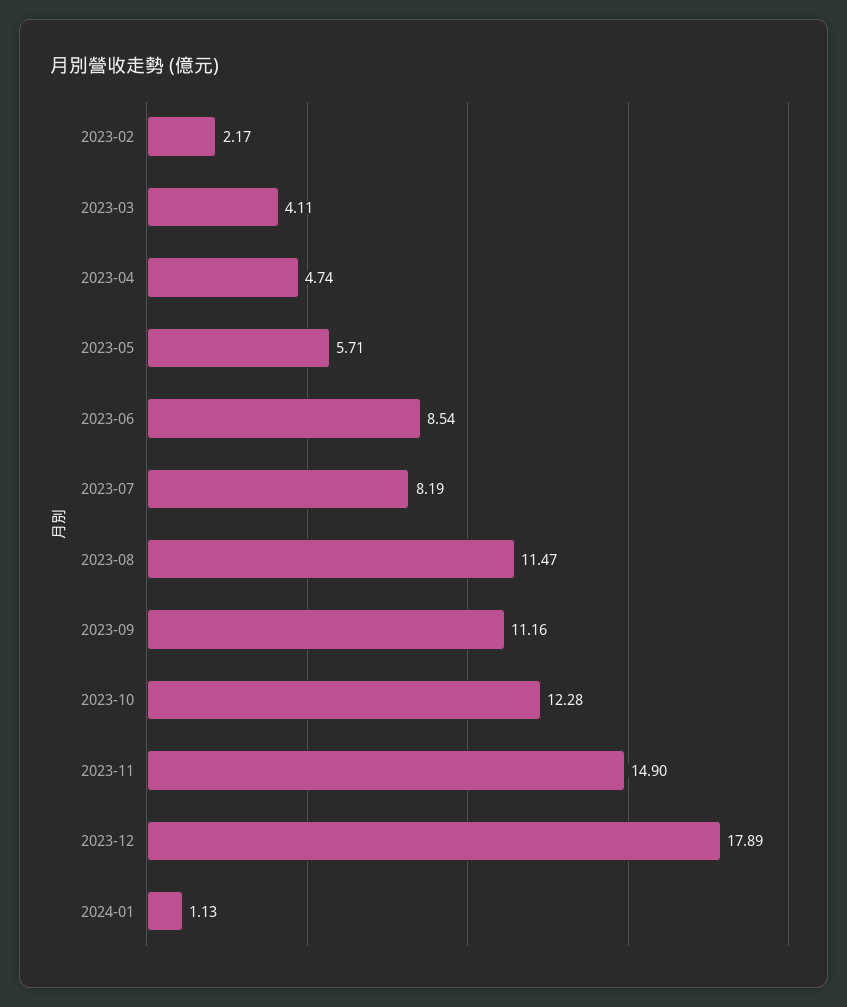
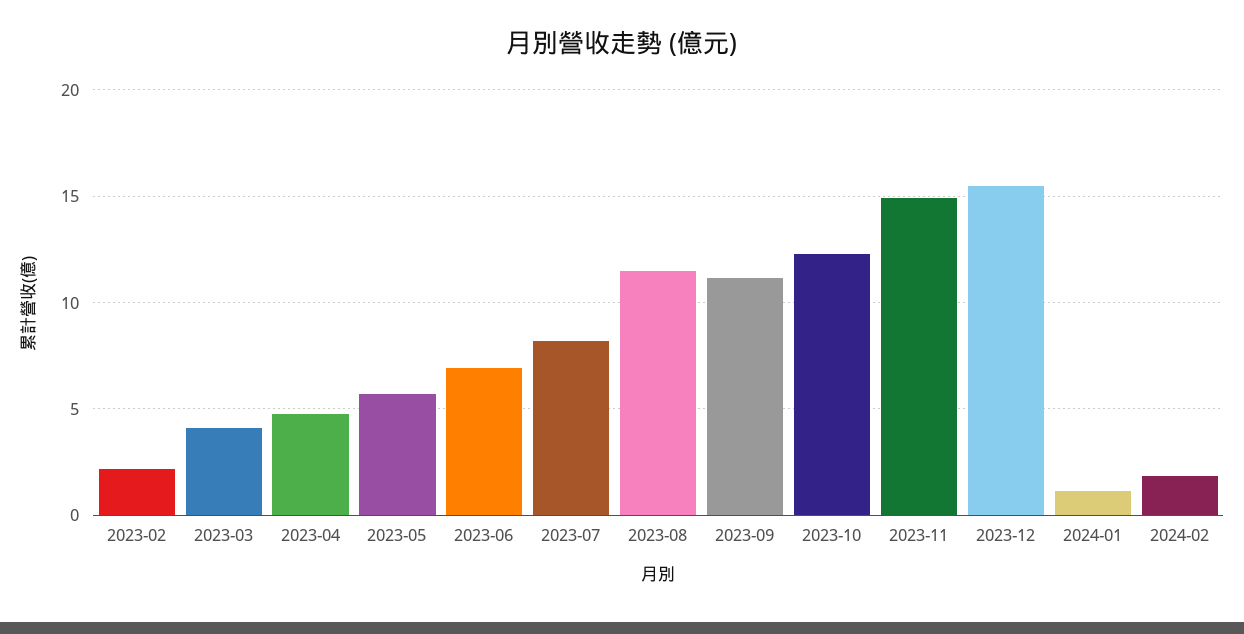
2023-06: 8.54 -> 7
2023-12: 17.89 -> 15.5
2024-02: none -> 2

